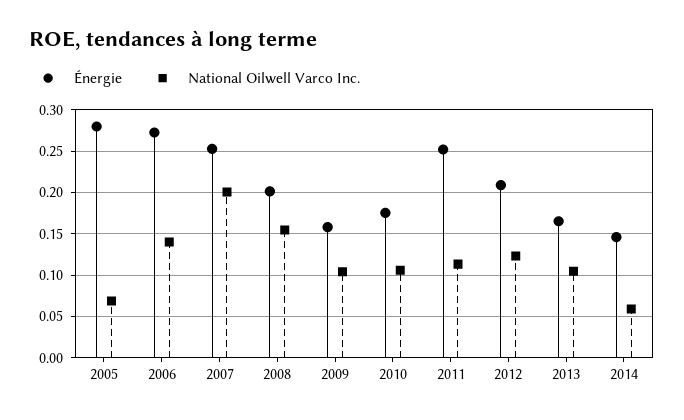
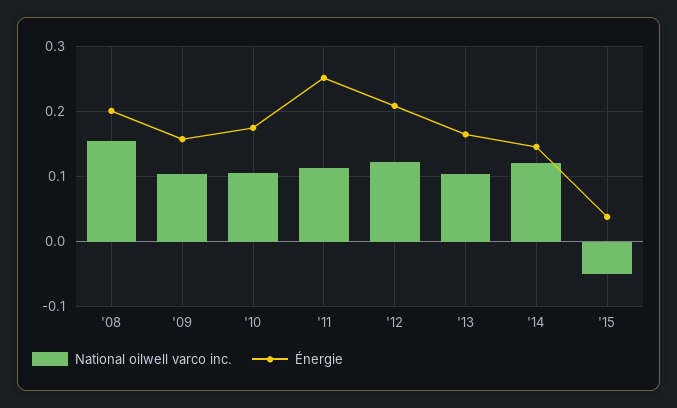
Énergie, 2005: 0.28 -> none
National Oilwell Varco Inc., 2005: 0.07 -> none
Énergie, 2006: 0.27 -> none
National Oilwell Varco Inc., 2006: 0.14 -> none
Énergie, 2007: 0.25 -> none
National Oilwell Varco Inc., 2007: 0.2 -> none
National Oilwell Varco Inc., 2014: 0.06 -> 0.12
National Oilwell Varco Inc., '15: none -> -0.05
Énergie, '15: none -> 0.04

